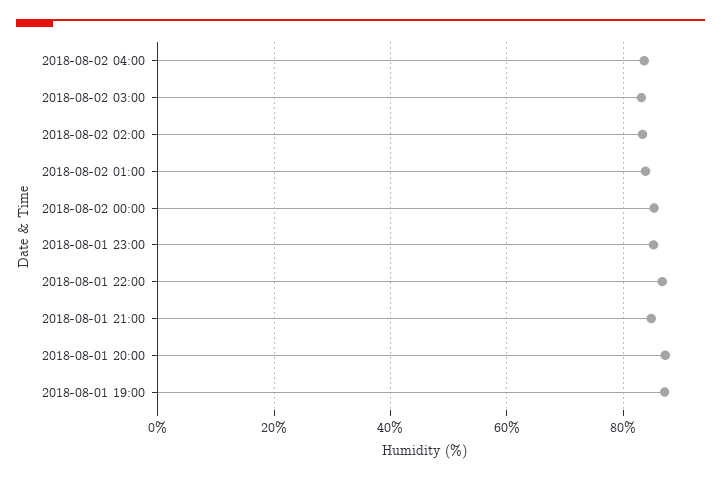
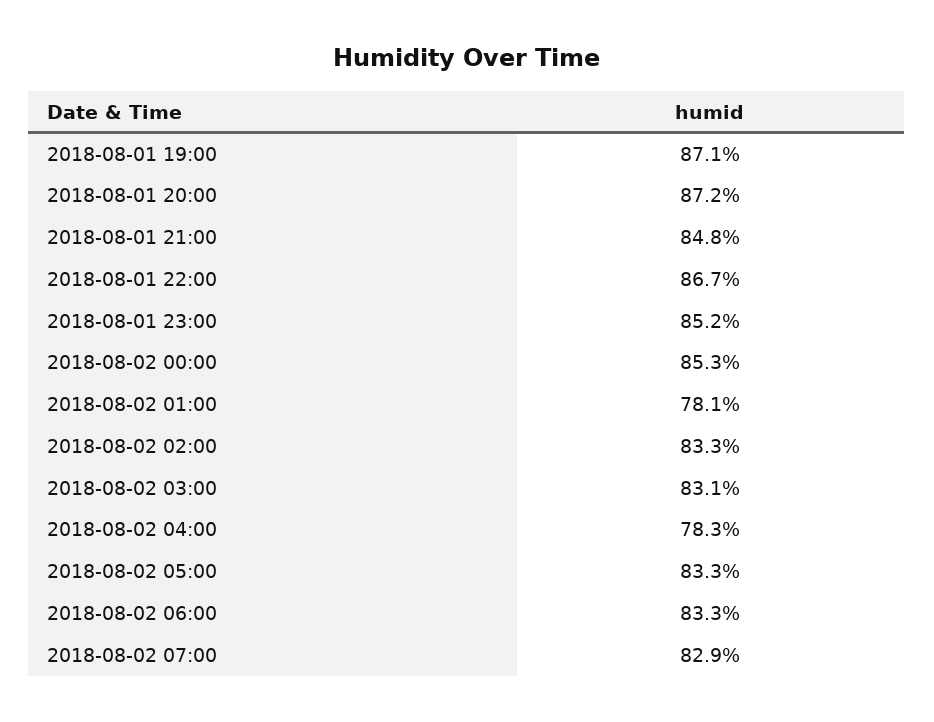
2018-08-02 04:00: 84 -> 78.3
2018-08-02 01:00: 84 -> 78.1
2018-08-02 05:00: none -> 83.3
2018-08-02 06:00: none -> 83.3
2018-08-02 07:00: none -> 82.9

